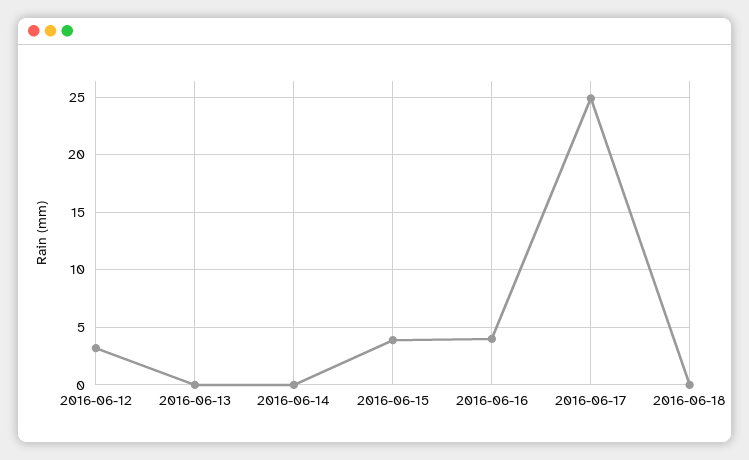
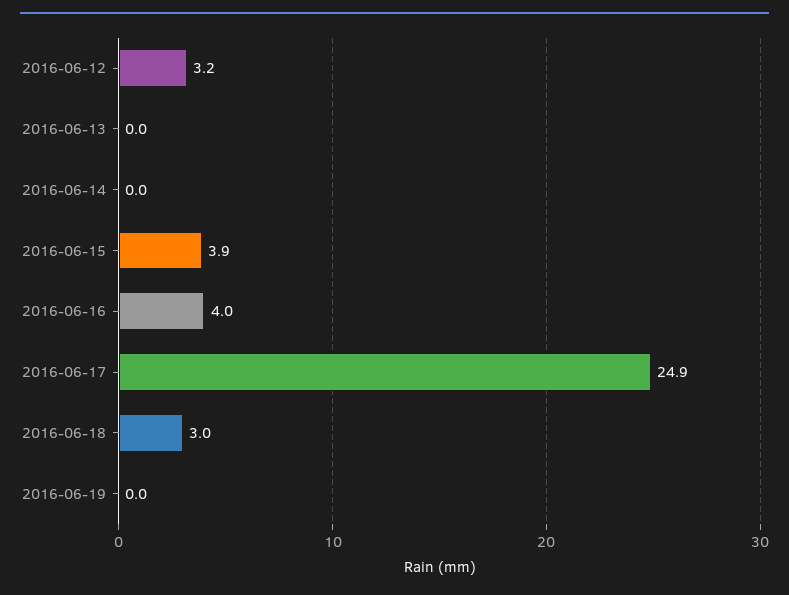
2016-06-18: 0 -> 3
2016-06-19: none -> 0

